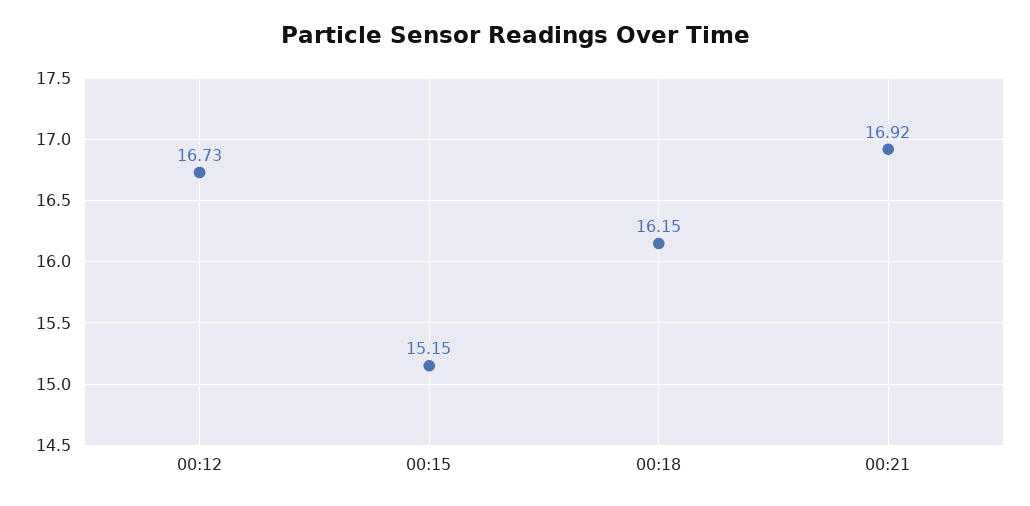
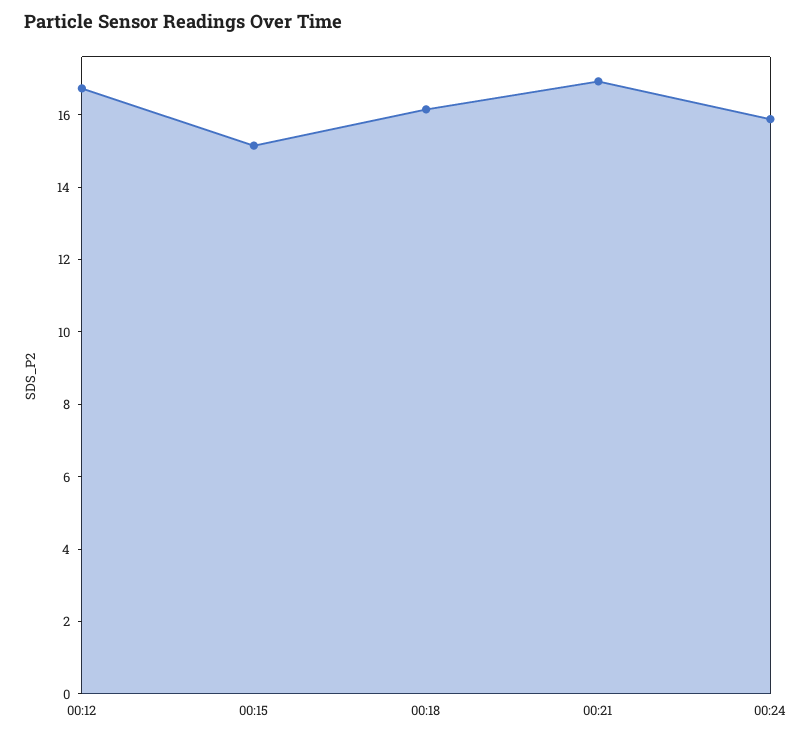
00:24: none -> 16

